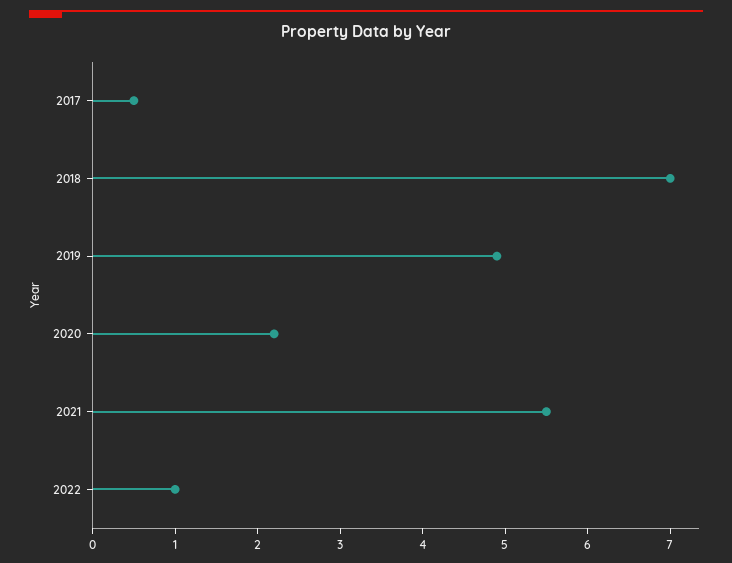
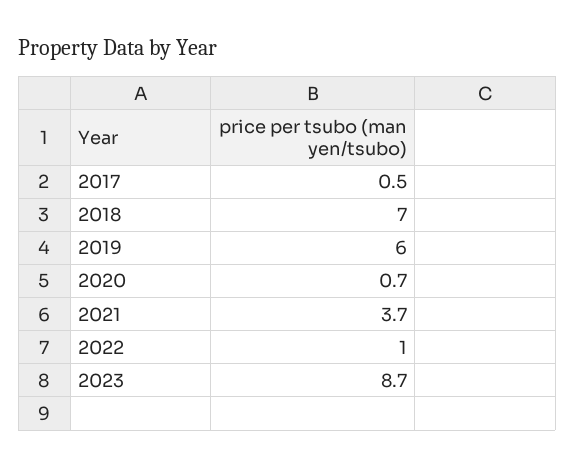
2019: 4.9 -> 6
2020: 2.2 -> 0.7
2021: 5.5 -> 3.7
2023: none -> 8.7

